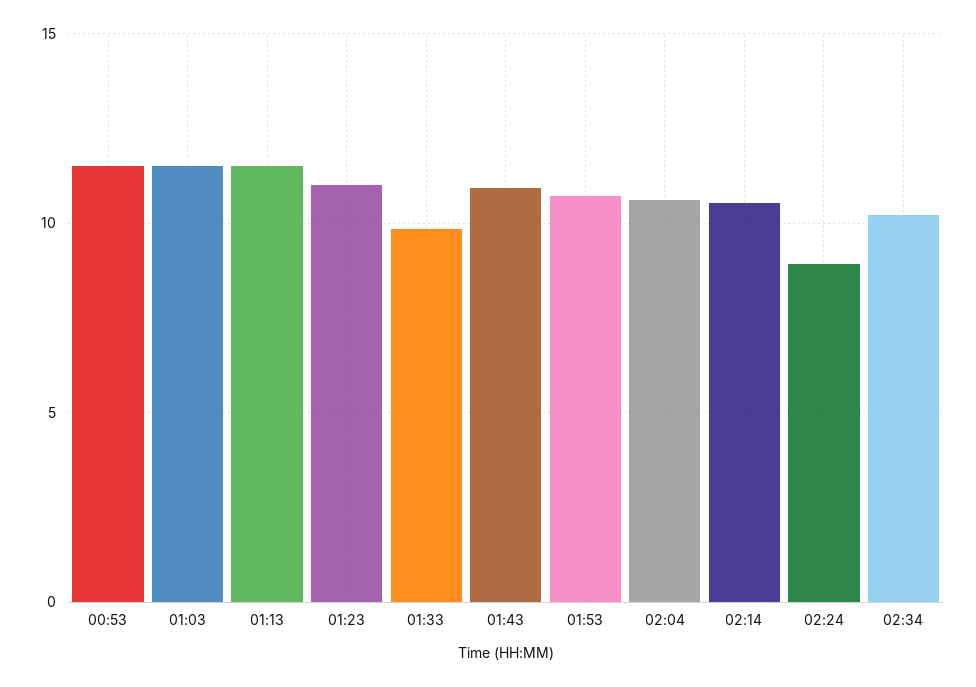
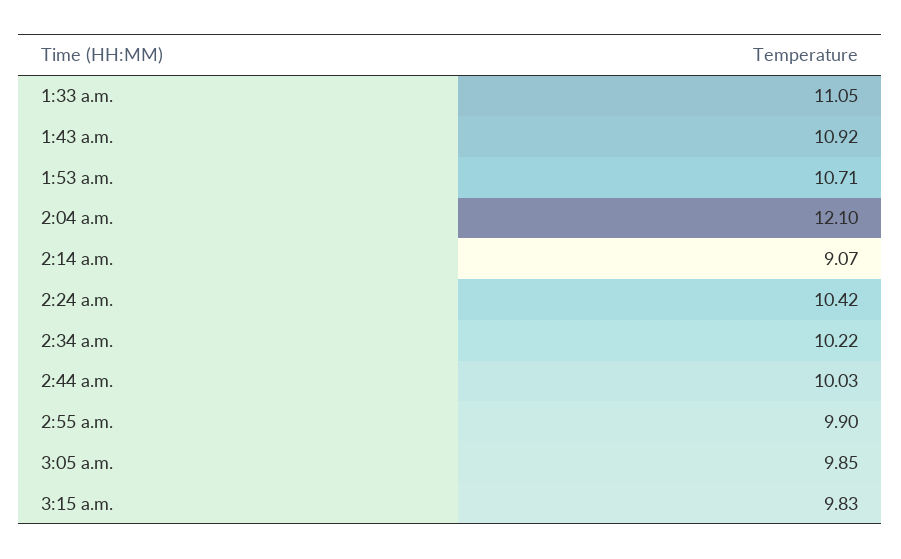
00:53: 11.5 -> none
01:03: 11.5 -> none
01:13: 11.5 -> none
01:23: 11 -> none
01:33: 10 -> 11.05
02:04: 10.5 -> 12.1
02:14: 10.5 -> 9.07
02:24: 9 -> 10.42
2:44 a.m.: none -> 10.03
2:55 a.m.: none -> 9.9
3:05 a.m.: none -> 9.85
3:15 a.m.: none -> 9.83

